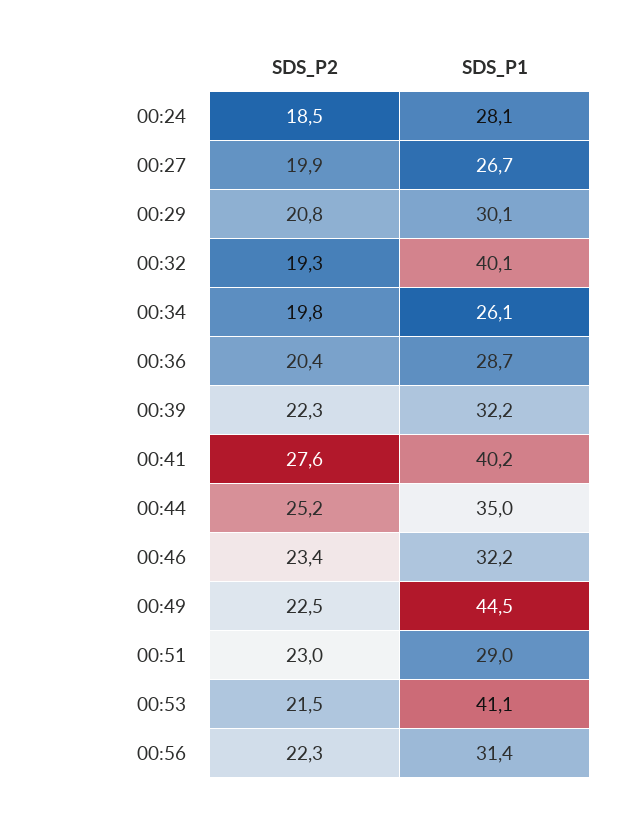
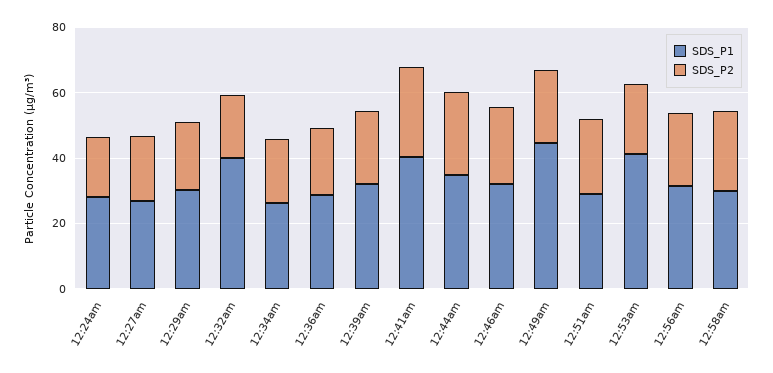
SDS_P1, 12:58am: none -> 30
SDS_P2, 12:58am: none -> 25

